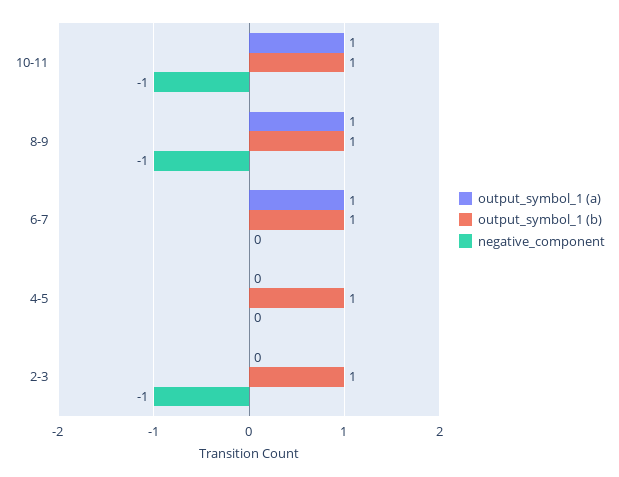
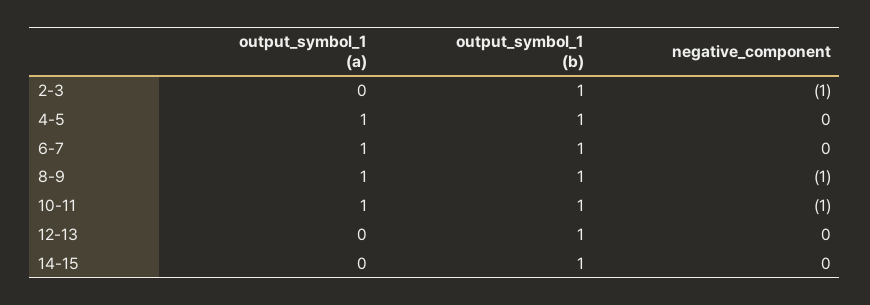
output_symbol_1 (a), 4-5: 0 -> 1
output_symbol_1 (a), 12-13: none -> 0
output_symbol_1 (b), 12-13: none -> 1
negative_component, 12-13: none -> 0
output_symbol_1 (a), 14-15: none -> 0
output_symbol_1 (b), 14-15: none -> 1
negative_component, 14-15: none -> 0

